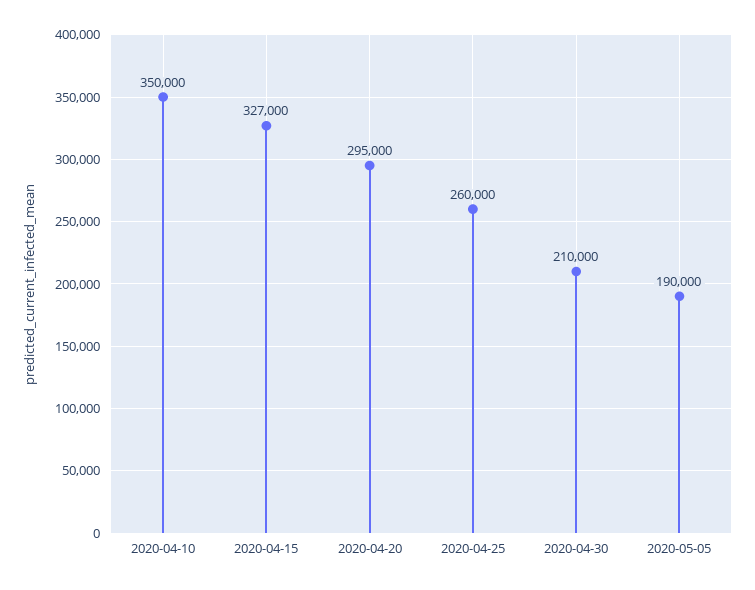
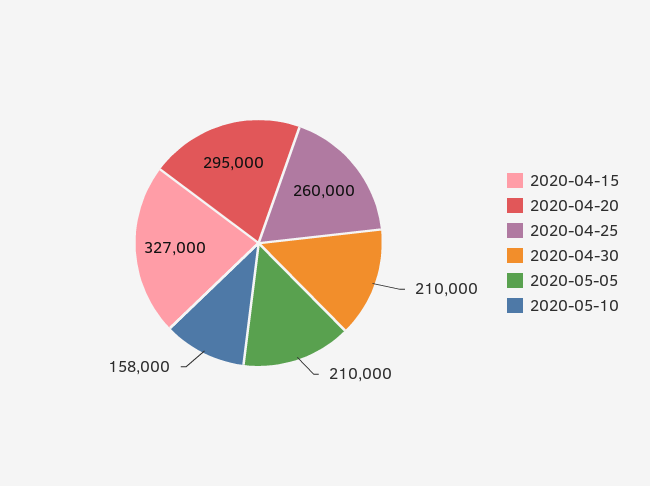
2020-04-10: 350000 -> none
2020-05-05: 190000 -> 210000
2020-05-10: none -> 158000

